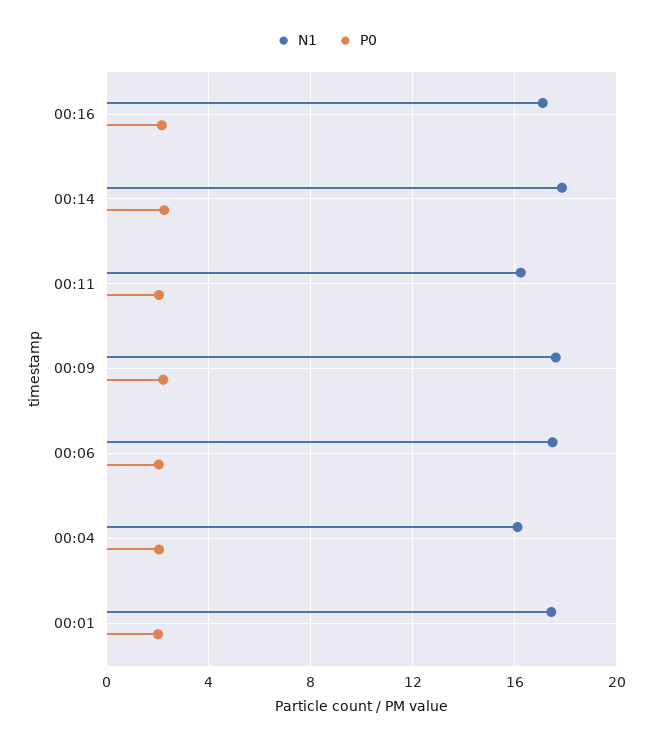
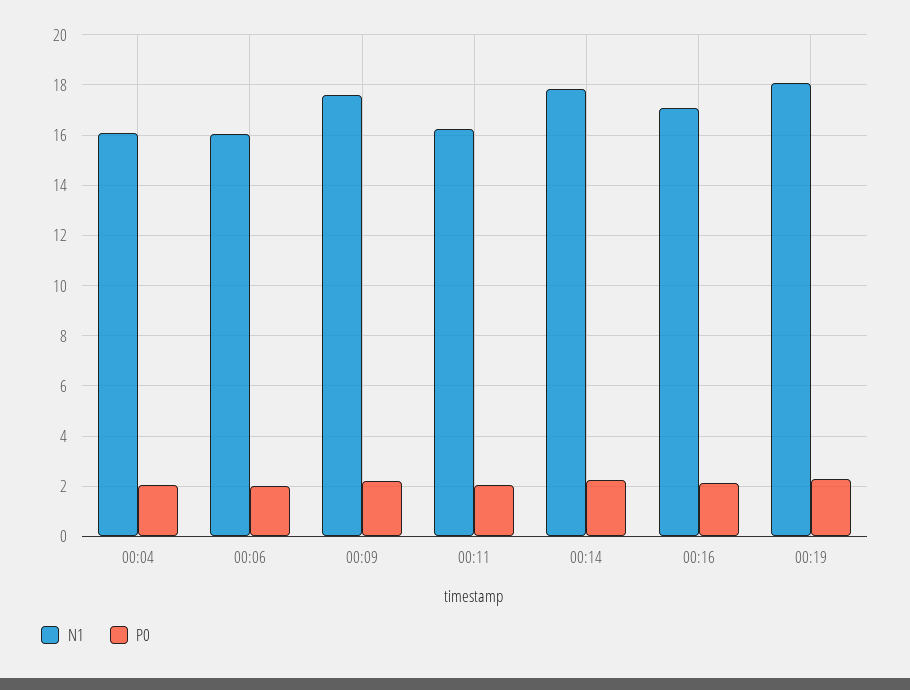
N1, 00:06: 17.5 -> 16
N1, 00:01: 17.5 -> none
P0, 00:01: 2 -> none
N1, 00:19: none -> 18
P0, 00:19: none -> 2.25

